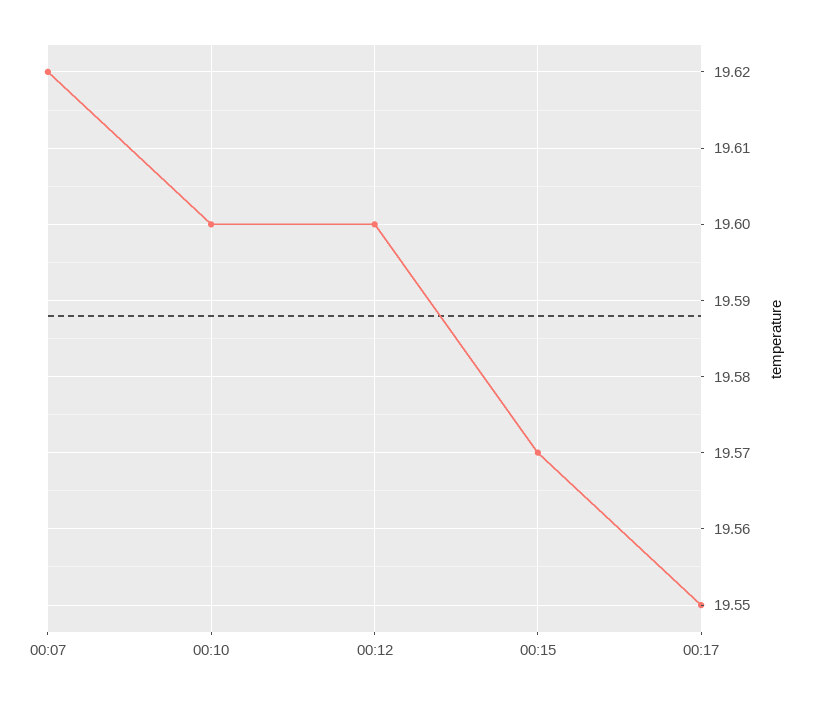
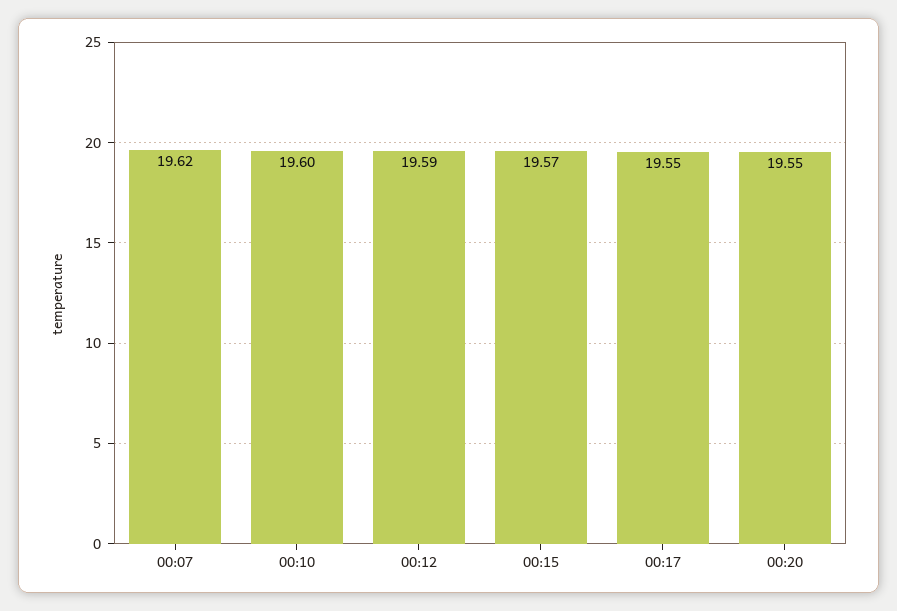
00:12: 19.6 -> 19.59
00:20: none -> 19.55

